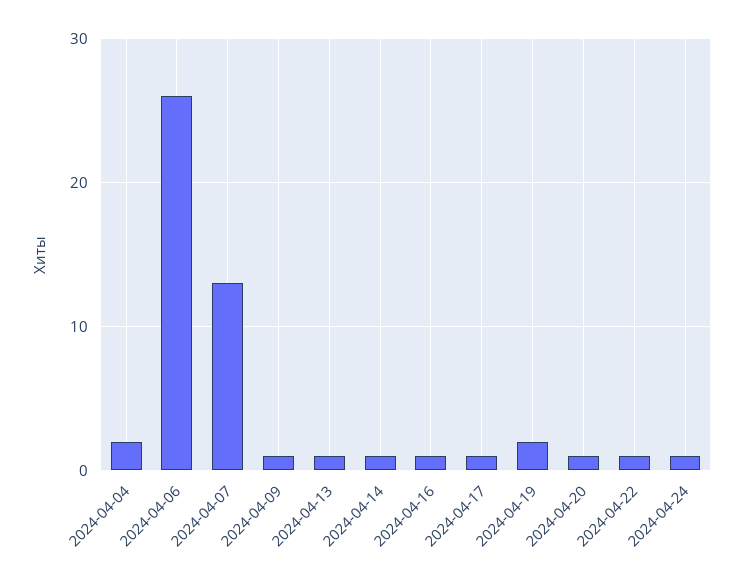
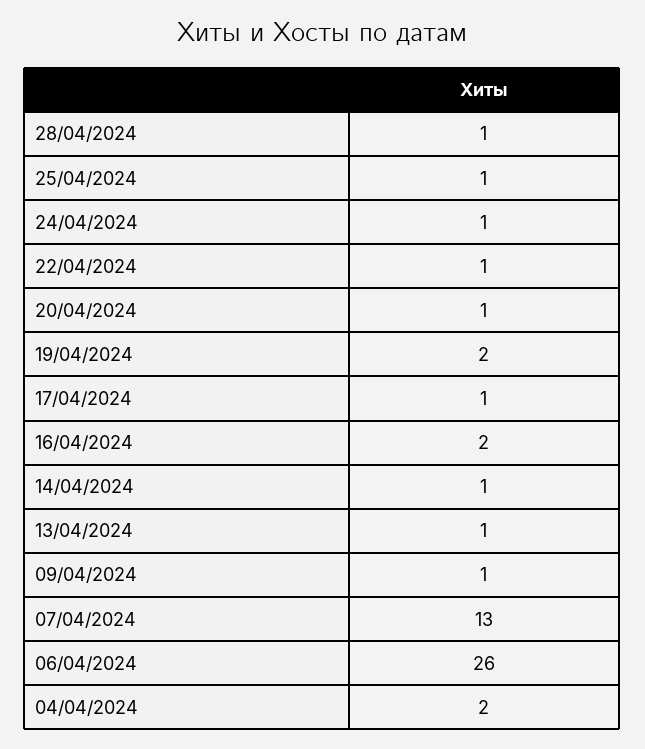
2024-04-16: 1 -> 2
28/04/2024: none -> 1
25/04/2024: none -> 1

